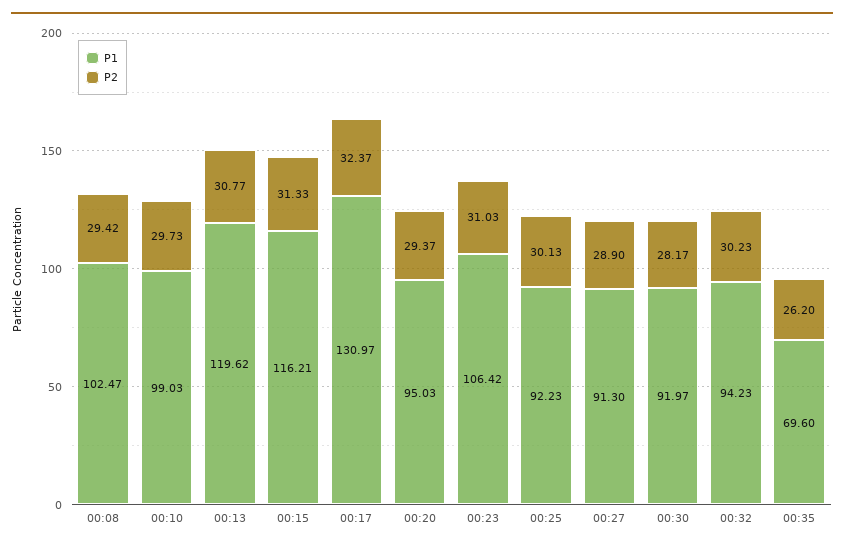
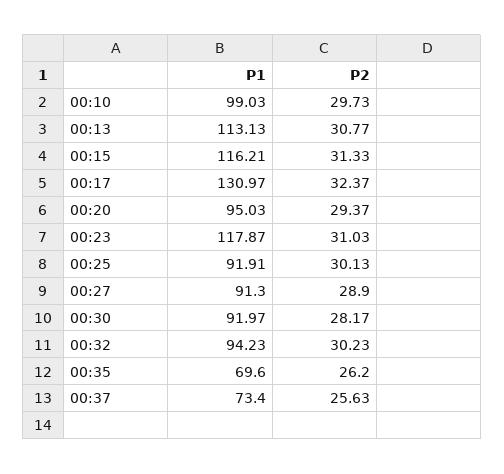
P1, 00:08: 102.47 -> none
P2, 00:08: 29.42 -> none
P1, 00:13: 119.62 -> 113.13
P1, 00:23: 106.42 -> 117.87
P1, 00:25: 92.23 -> 91.91
P1, 00:37: none -> 73.4
P2, 00:37: none -> 25.63

